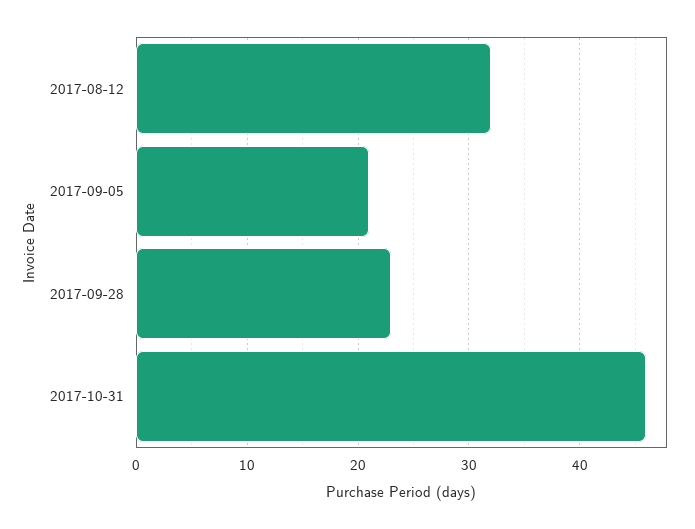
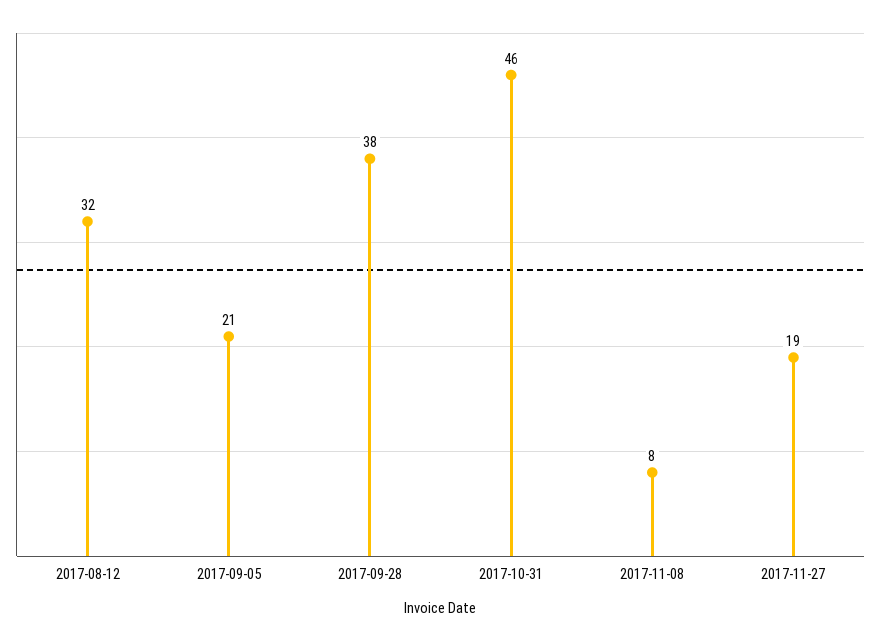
2017-09-28: 23 -> 38
2017-11-08: none -> 8
2017-11-27: none -> 19

